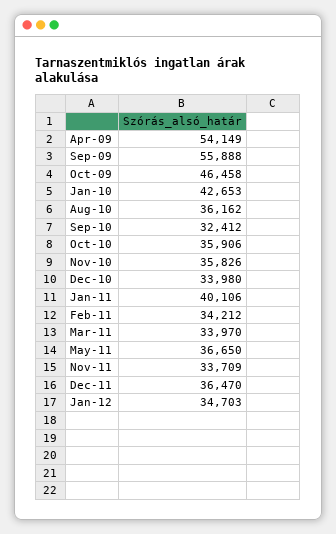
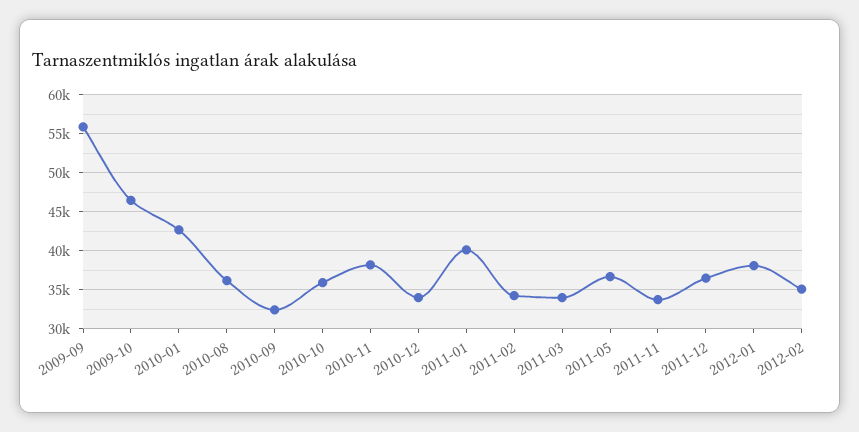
Apr-09: 54149 -> none
Nov-10: 35826 -> 38000
Jan-12: 34703 -> 38000
2012-02: none -> 35000

